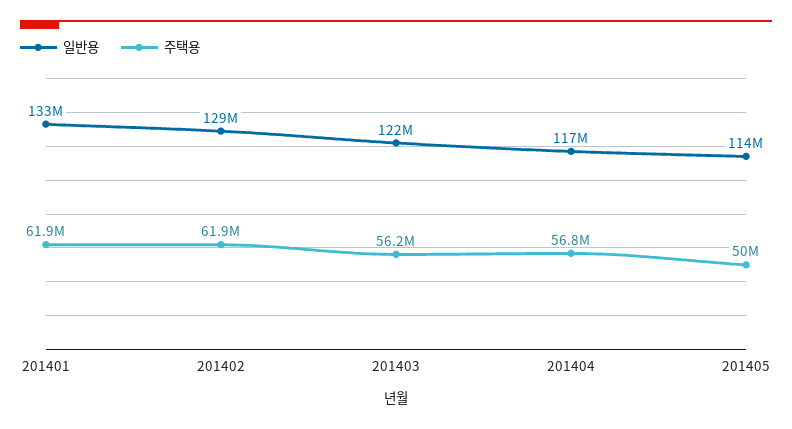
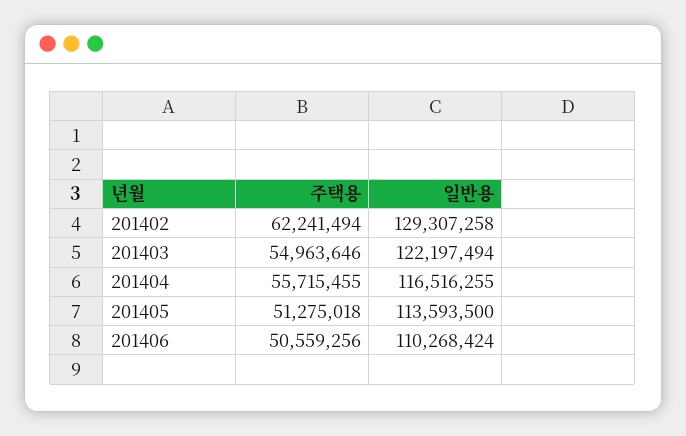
일반용, 201401: 133000000 -> none
주택용, 201401: 61900000 -> none
주택용, 201402: 61900000 -> 62241494
주택용, 201403: 56200000 -> 54963646
주택용, 201404: 56800000 -> 55715455
주택용, 201405: 50000000 -> 51275018
주택용, 201406: none -> 50559256
일반용, 201406: none -> 110268424

